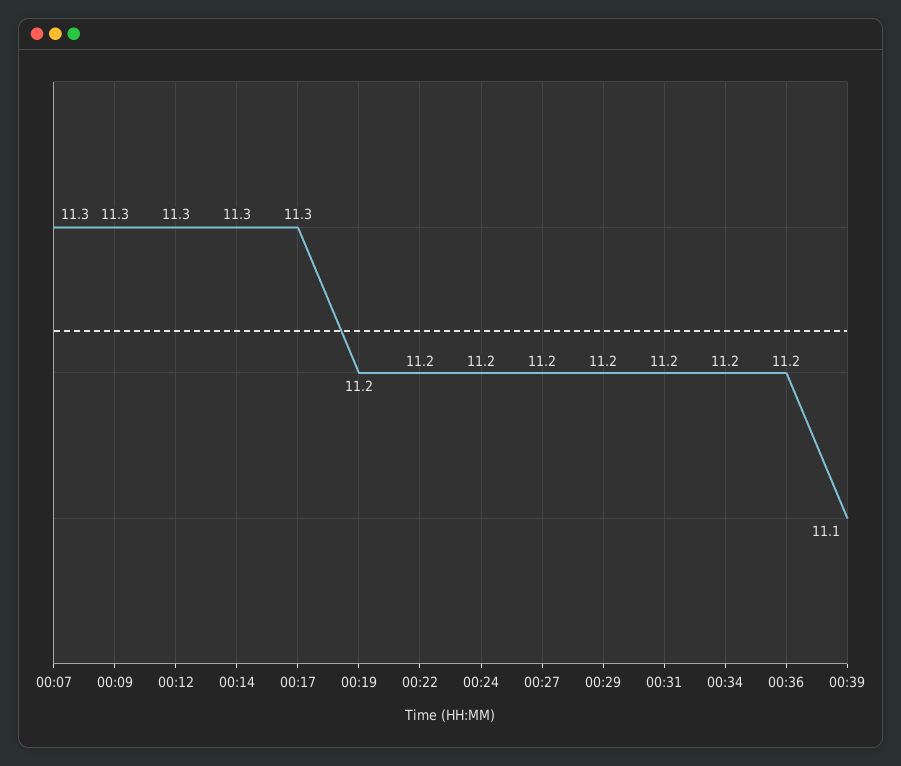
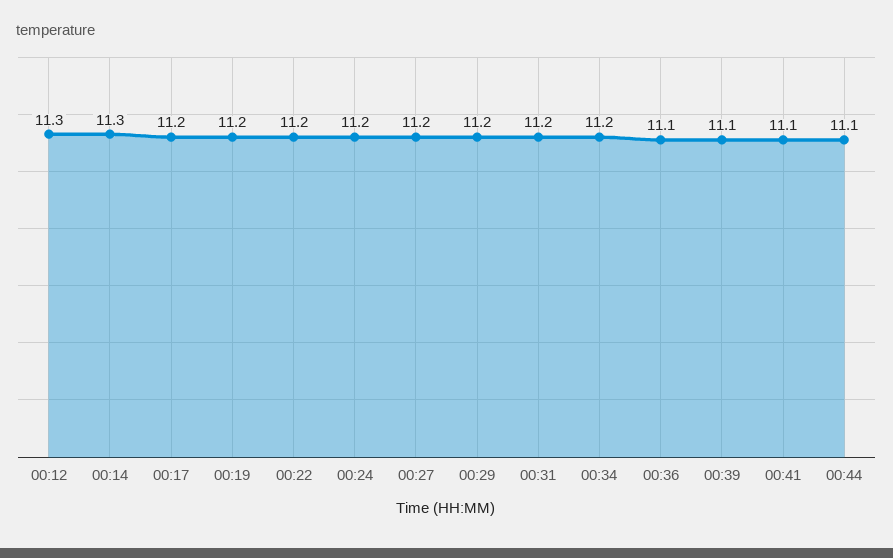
00:07: 11.3 -> none
00:09: 11.3 -> none
00:17: 11.3 -> 11.2
00:36: 11.2 -> 11.1
00:41: none -> 11.1
00:44: none -> 11.1

